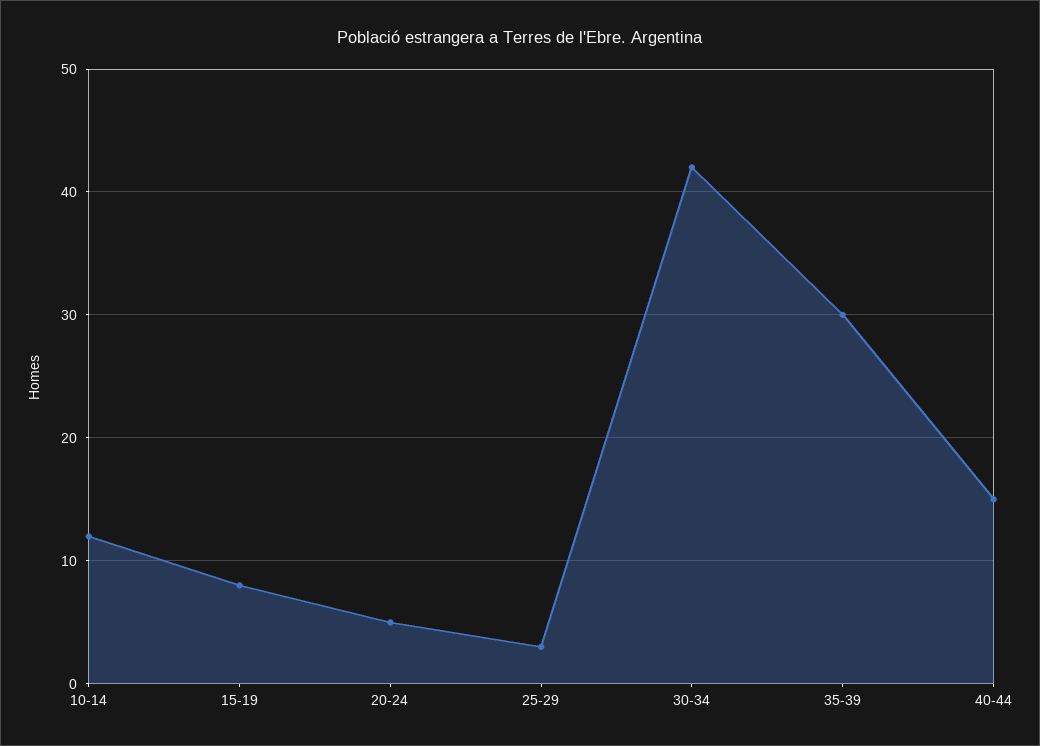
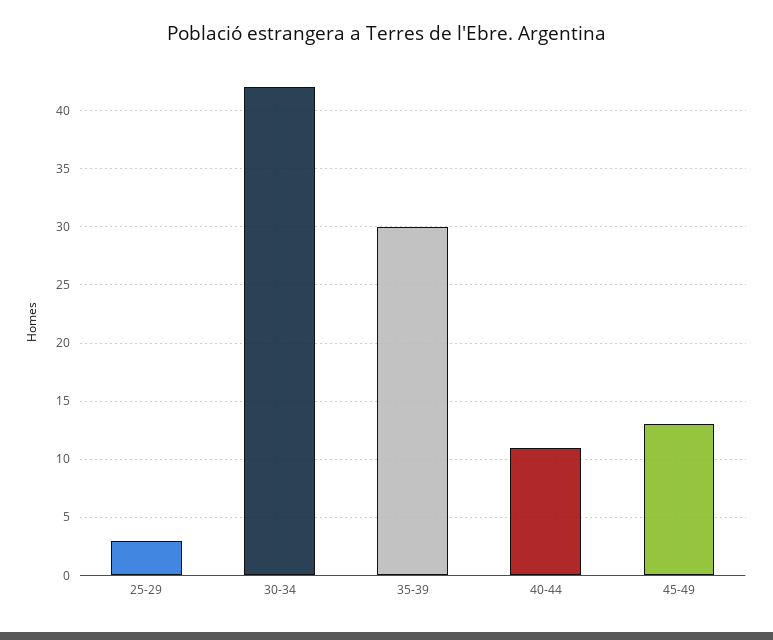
10-14: 12 -> none
15-19: 8 -> none
20-24: 5 -> none
40-44: 15 -> 11
45-49: none -> 13

